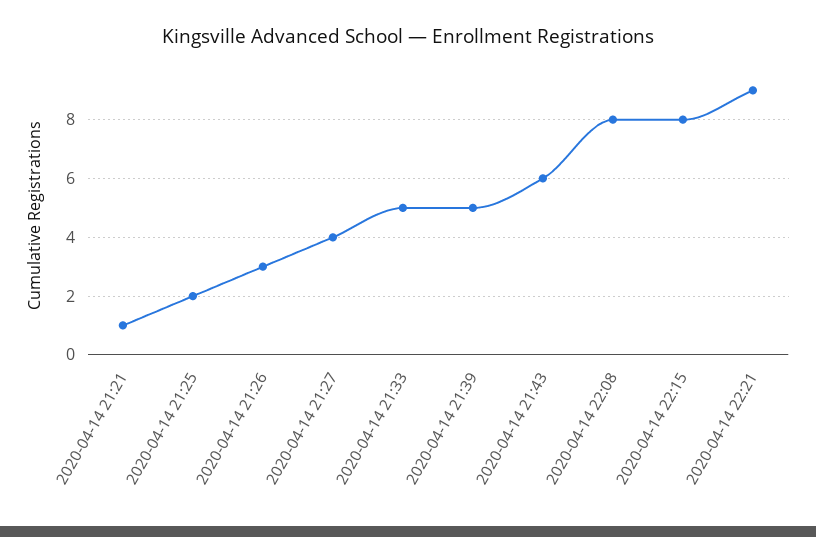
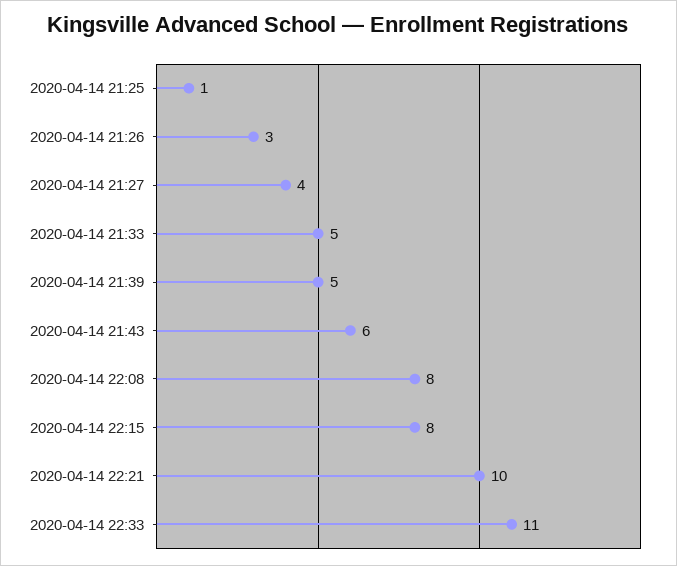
2020-04-14 21:21: 1 -> none
2020-04-14 21:25: 2 -> 1
2020-04-14 22:21: 9 -> 10
2020-04-14 22:33: none -> 11

